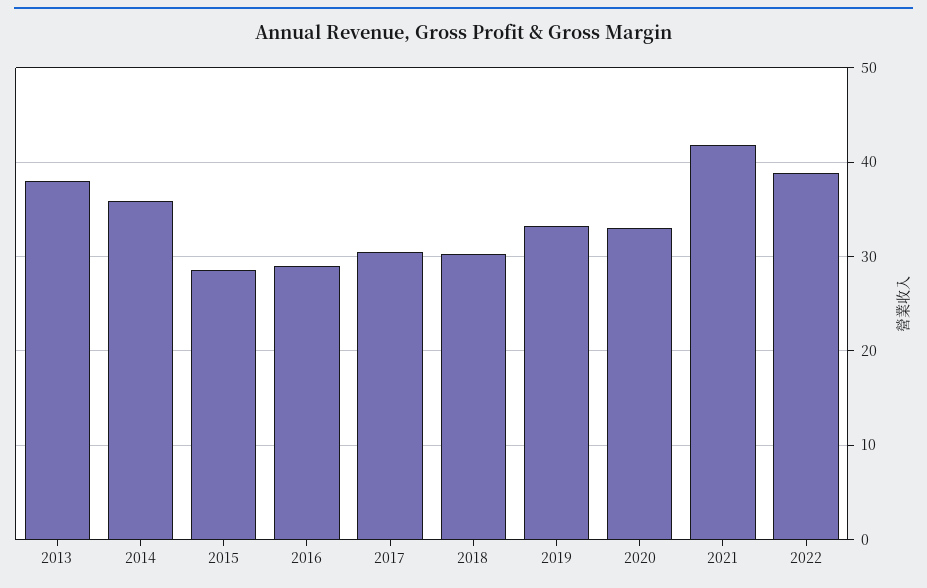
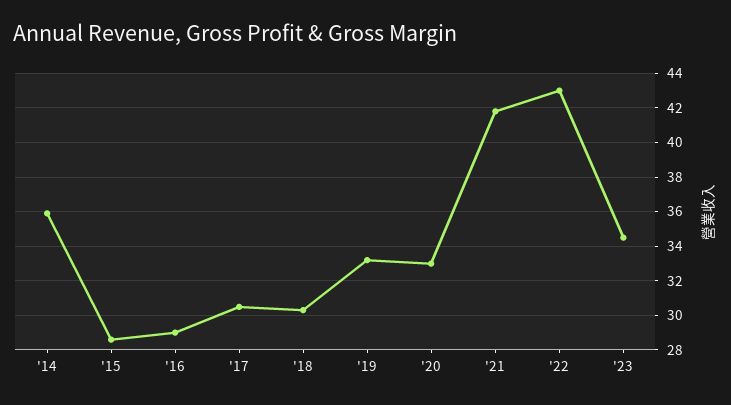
2013: 38 -> none
2022: 39 -> 43
'23: none -> 34.5

